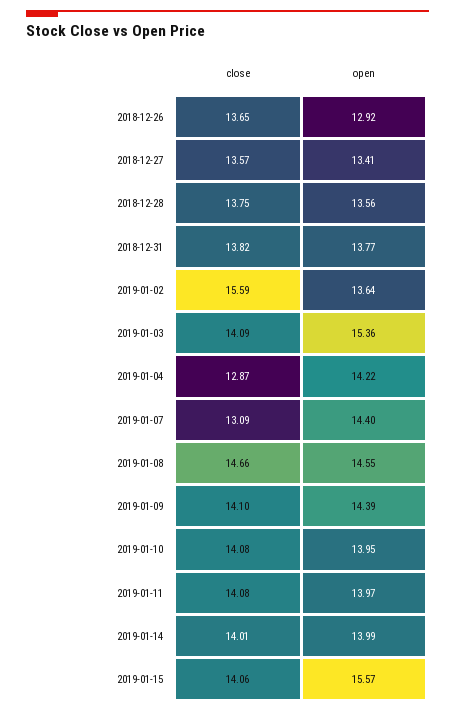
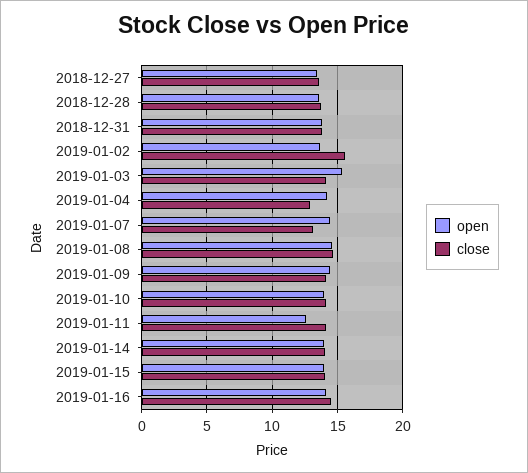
close, 2018-12-26: 13.65 -> none
open, 2018-12-26: 12.92 -> none
open, 2019-01-11: 13.97 -> 12.5
open, 2019-01-15: 15.57 -> 14
open, 2019-01-16: none -> 14
close, 2019-01-16: none -> 14.5

